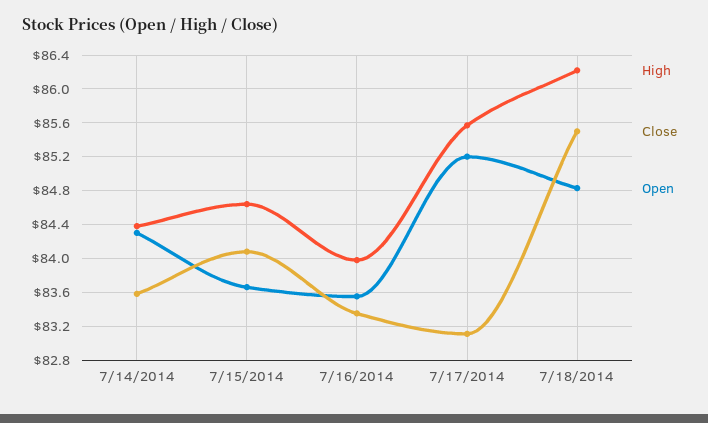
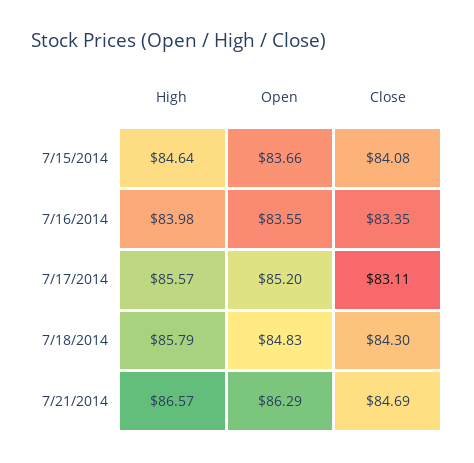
High, 7/14/2014: 84.4 -> none
Close, 7/14/2014: 83.6 -> none
Open, 7/14/2014: 84.3 -> none
High, 7/18/2014: 86.2 -> 85.79
Close, 7/18/2014: 85.5 -> 84.3
High, 7/21/2014: none -> 86.57
Open, 7/21/2014: none -> 86.29
Close, 7/21/2014: none -> 84.69

